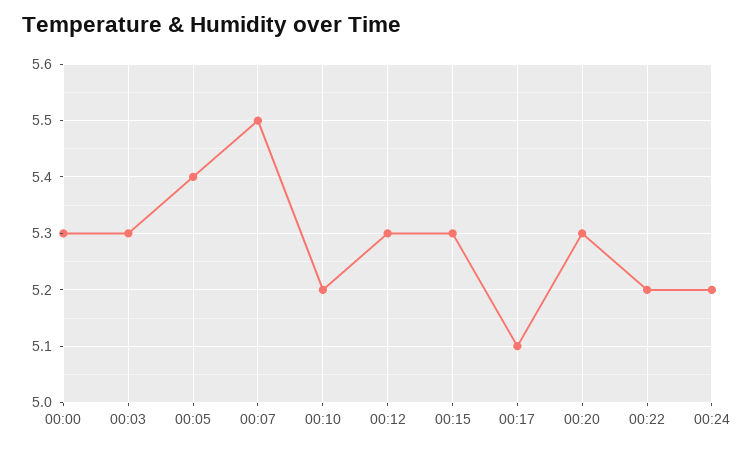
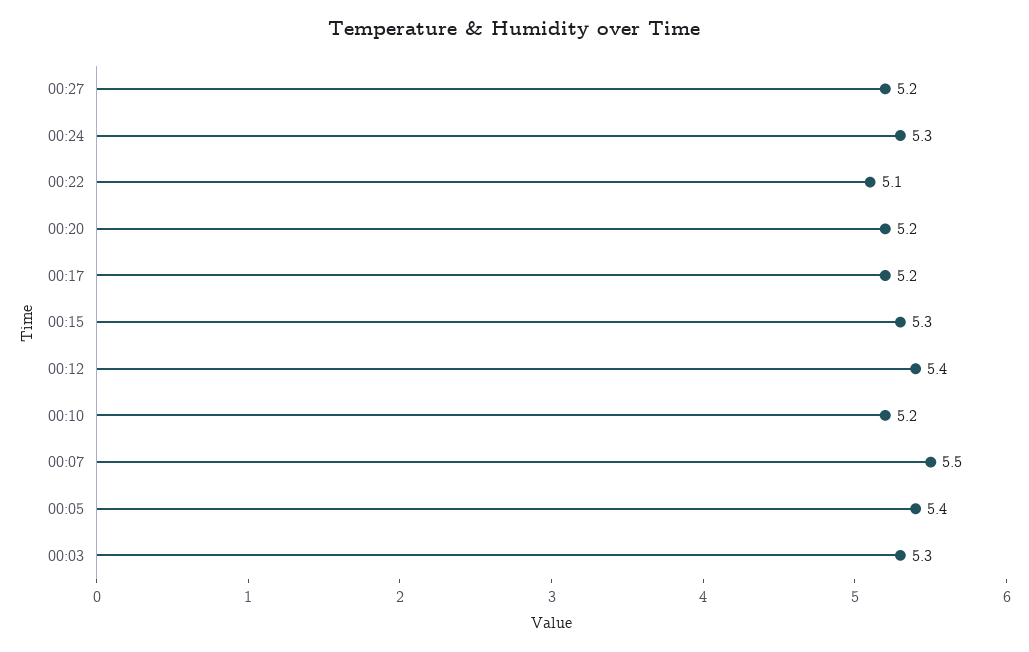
00:00: 5.3 -> none
00:12: 5.3 -> 5.4
00:17: 5.1 -> 5.2
00:20: 5.3 -> 5.2
00:22: 5.2 -> 5.1
00:24: 5.2 -> 5.3
00:27: none -> 5.2

